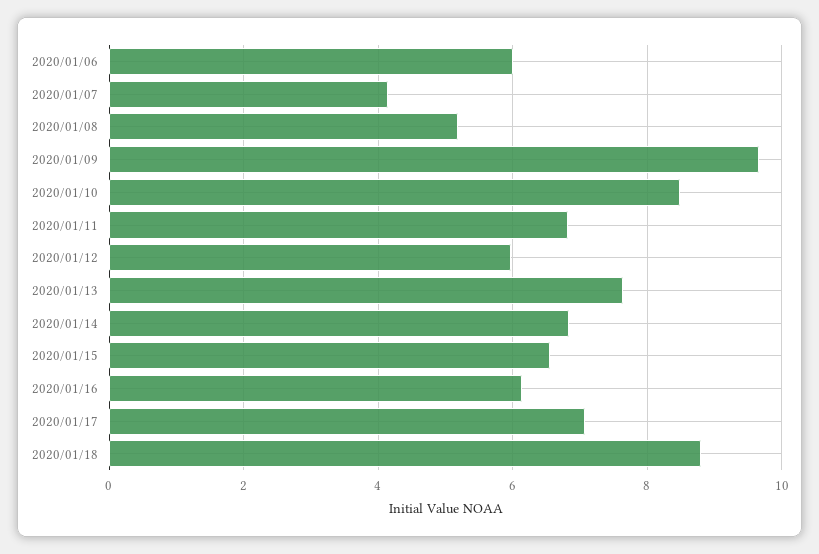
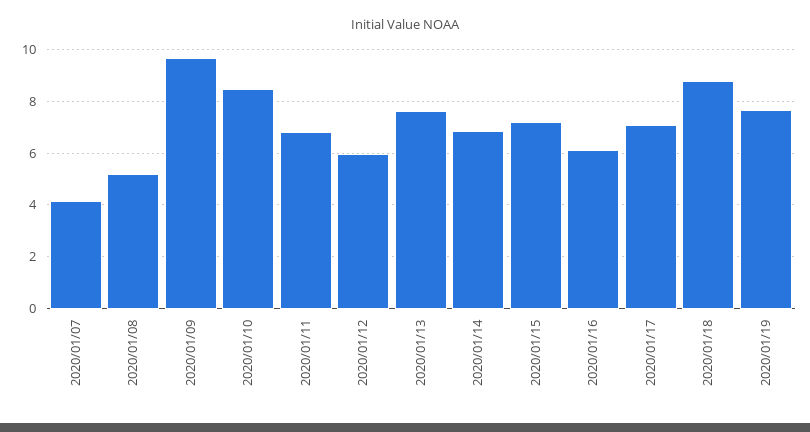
2020/01/06: 6 -> none
2020/01/15: 6.6 -> 7.25
2020/01/19: none -> 7.75

